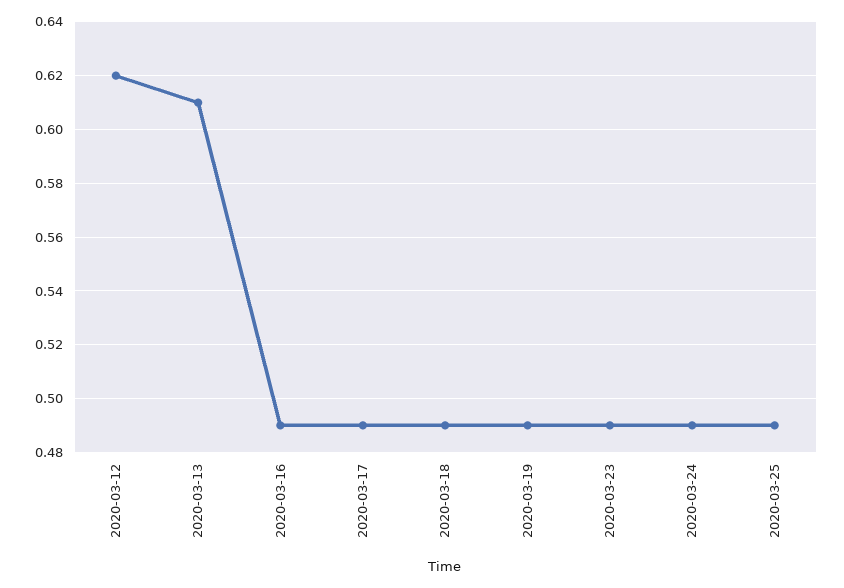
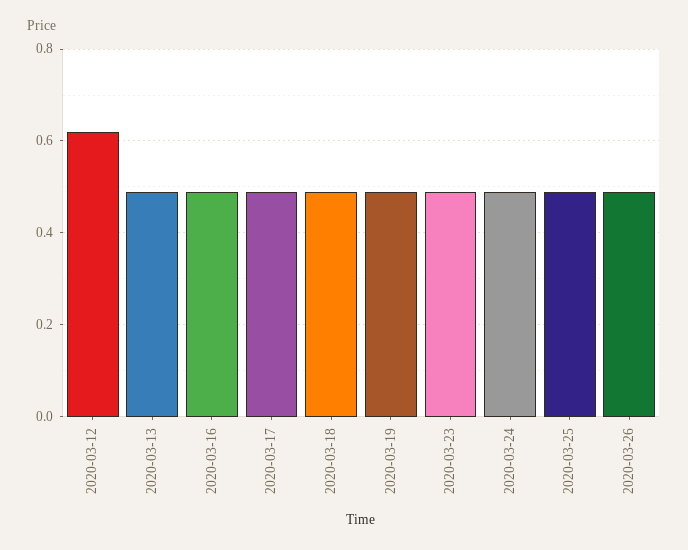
2020-03-13: 0.61 -> 0.5
2020-03-26: none -> 0.5

